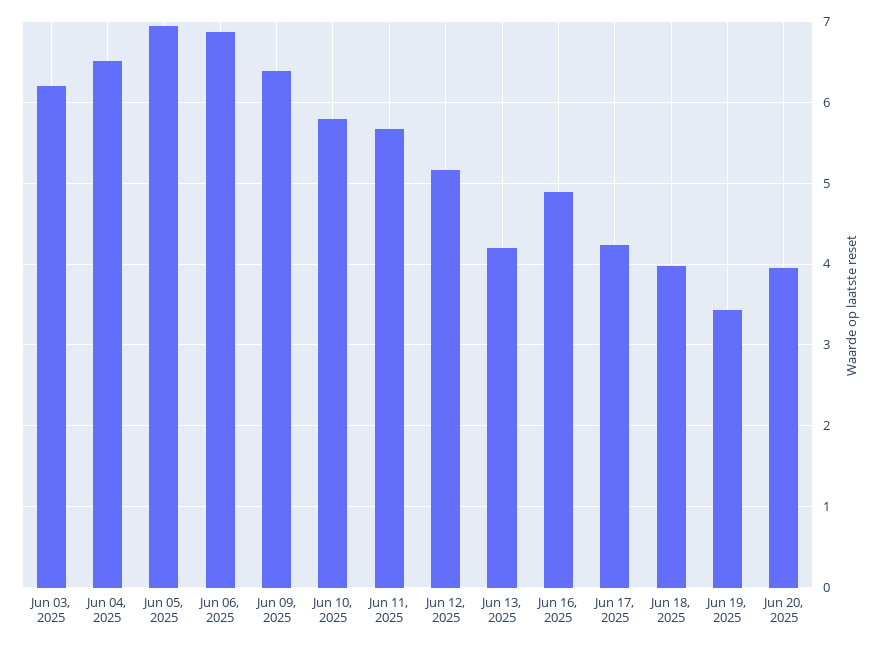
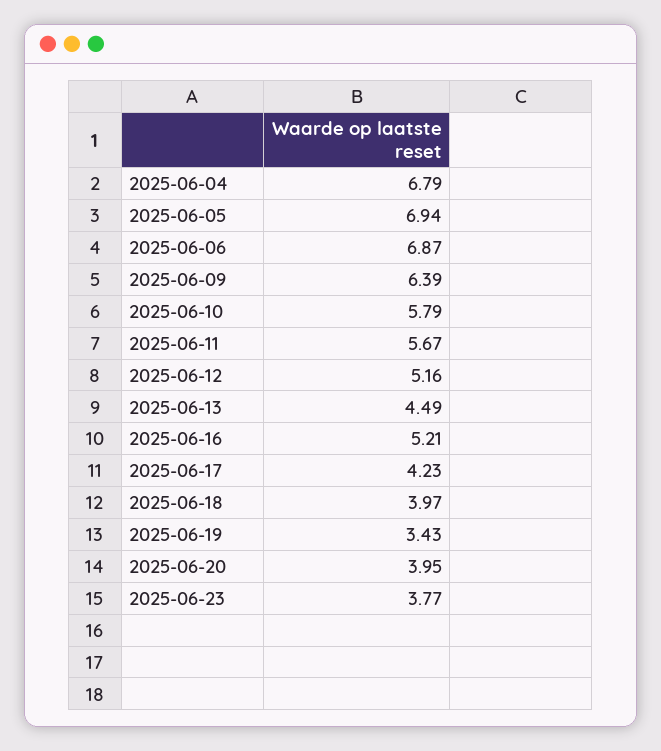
Jun 03, 2025: 6.2 -> none
Jun 04, 2025: 6.5 -> 6.79
Jun 13, 2025: 4.2 -> 4.49
Jun 16, 2025: 4.9 -> 5.21
2025-06-23: none -> 3.77

